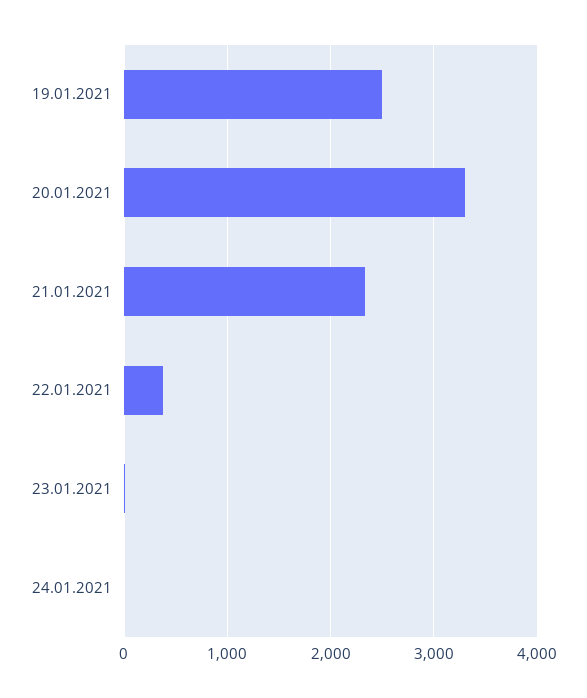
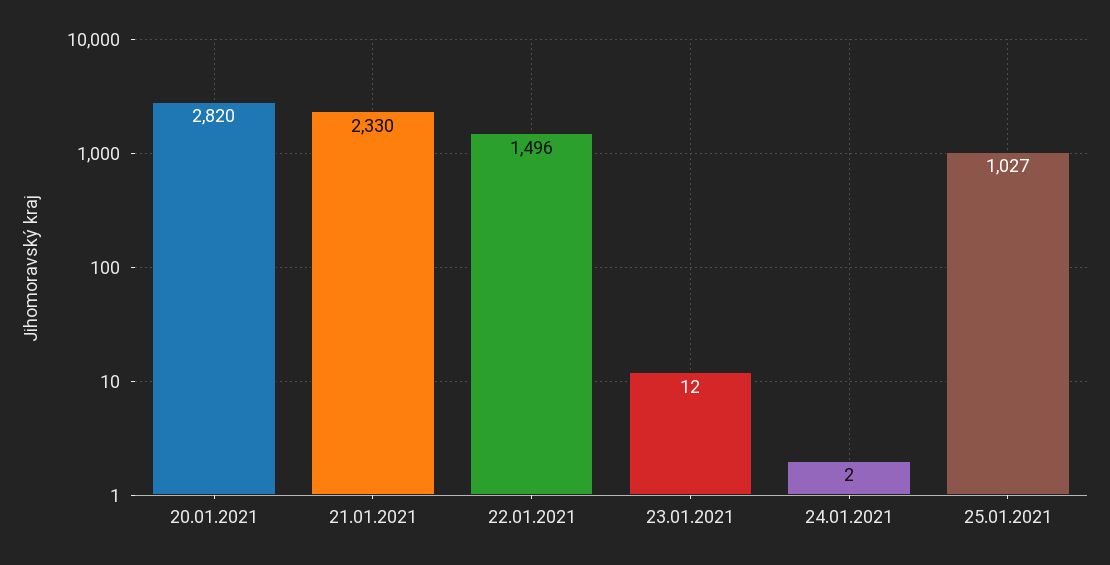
19.01.2021: 2500 -> none
20.01.2021: 3300 -> 2820
22.01.2021: 400 -> 1496
25.01.2021: none -> 1027

